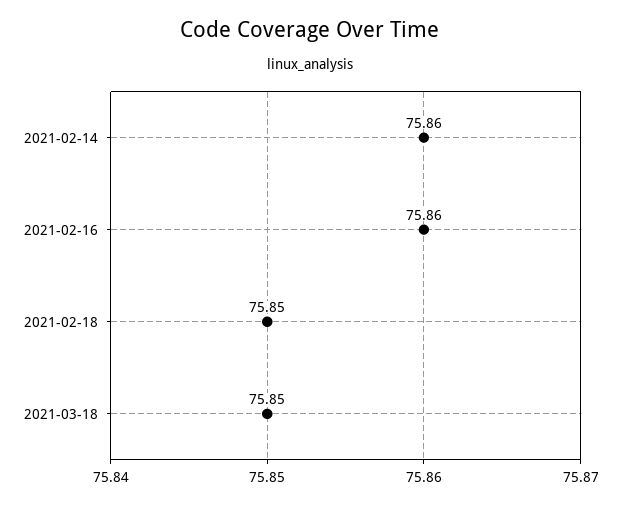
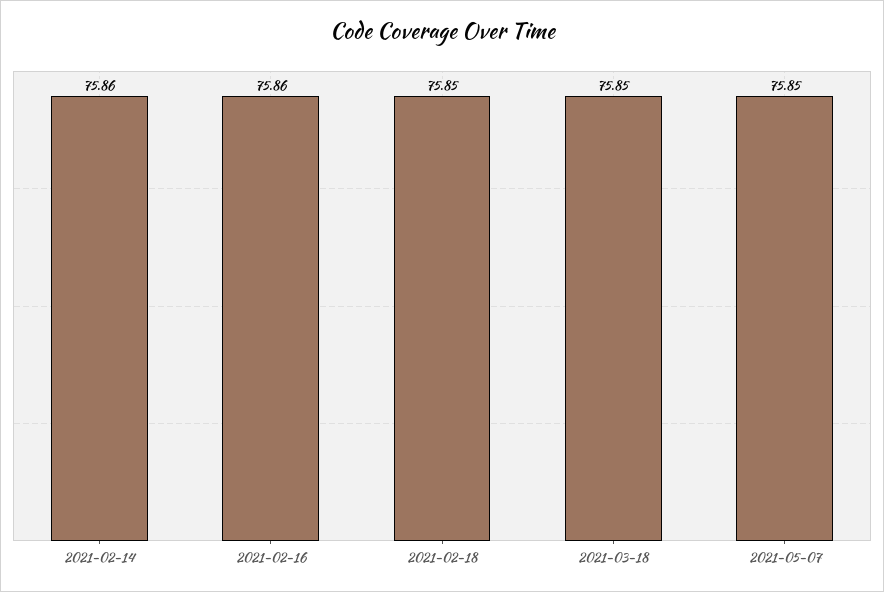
2021-05-07: none -> 75.85

